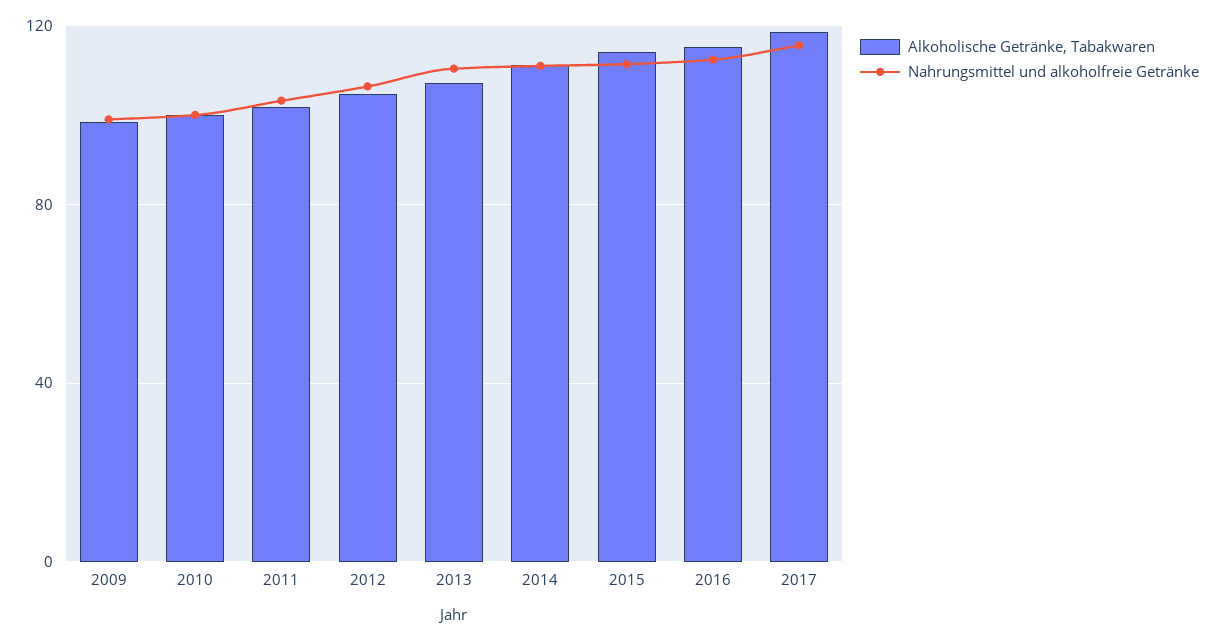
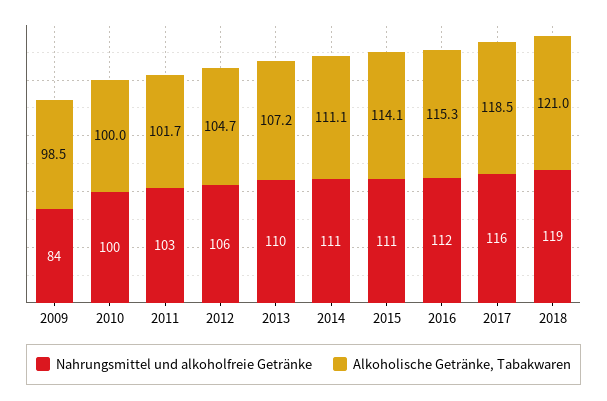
Nahrungsmittel und alkoholfreie Getränke, 2009: 100 -> 84
Nahrungsmittel und alkoholfreie Getränke, 2018: none -> 119
Alkoholische Getränke, Tabakwaren, 2018: none -> 121

